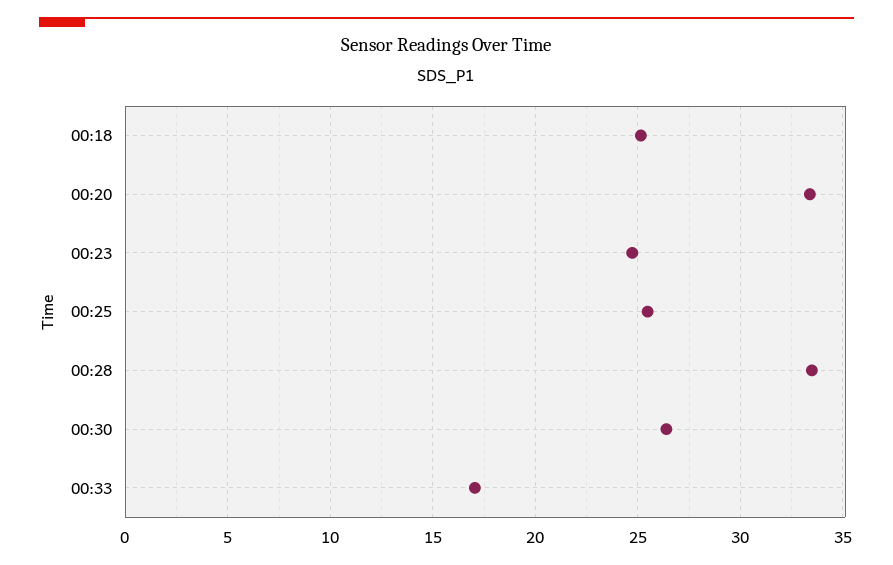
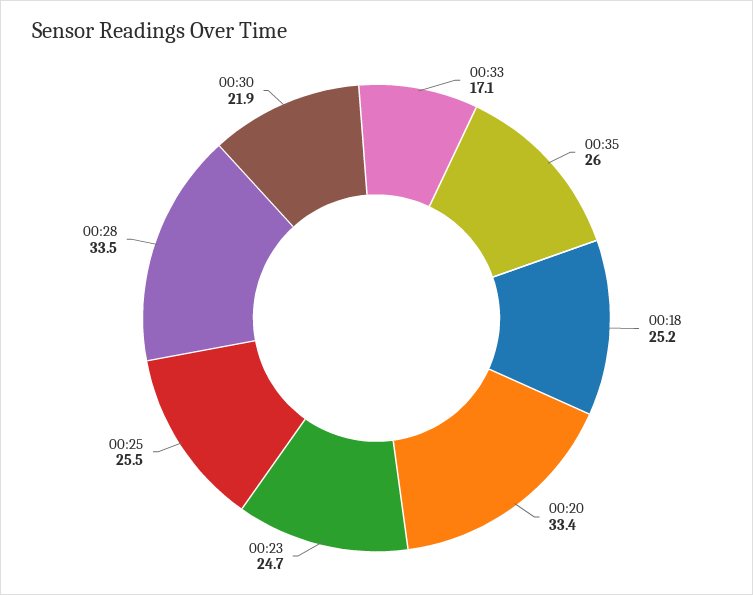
00:30: 26.5 -> 21.9
00:35: none -> 26

